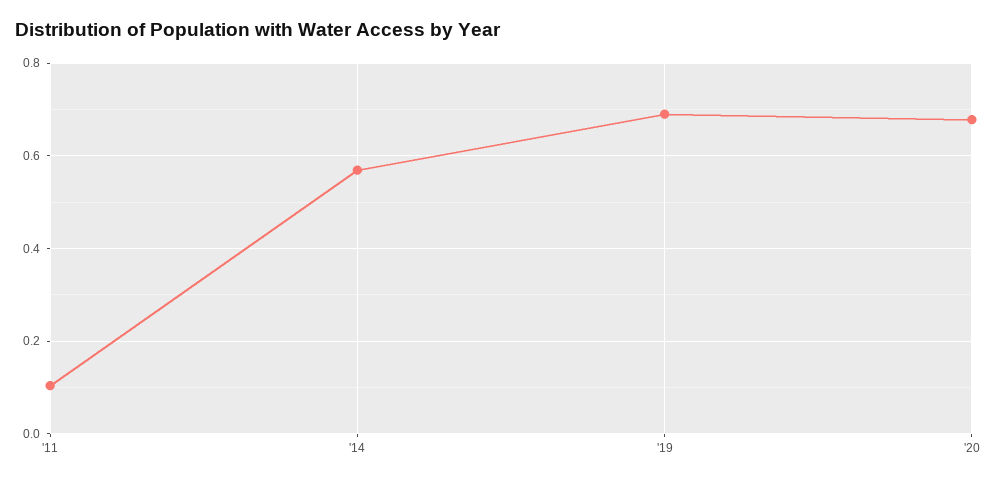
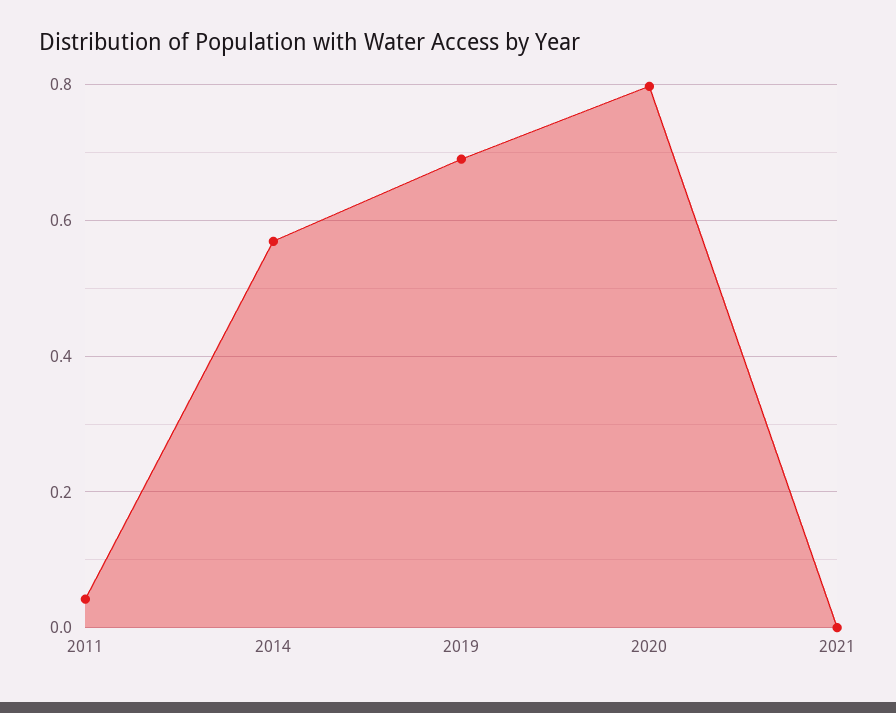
'11: 0.1 -> 0.04
'20: 0.68 -> 0.8
2021: none -> 0

